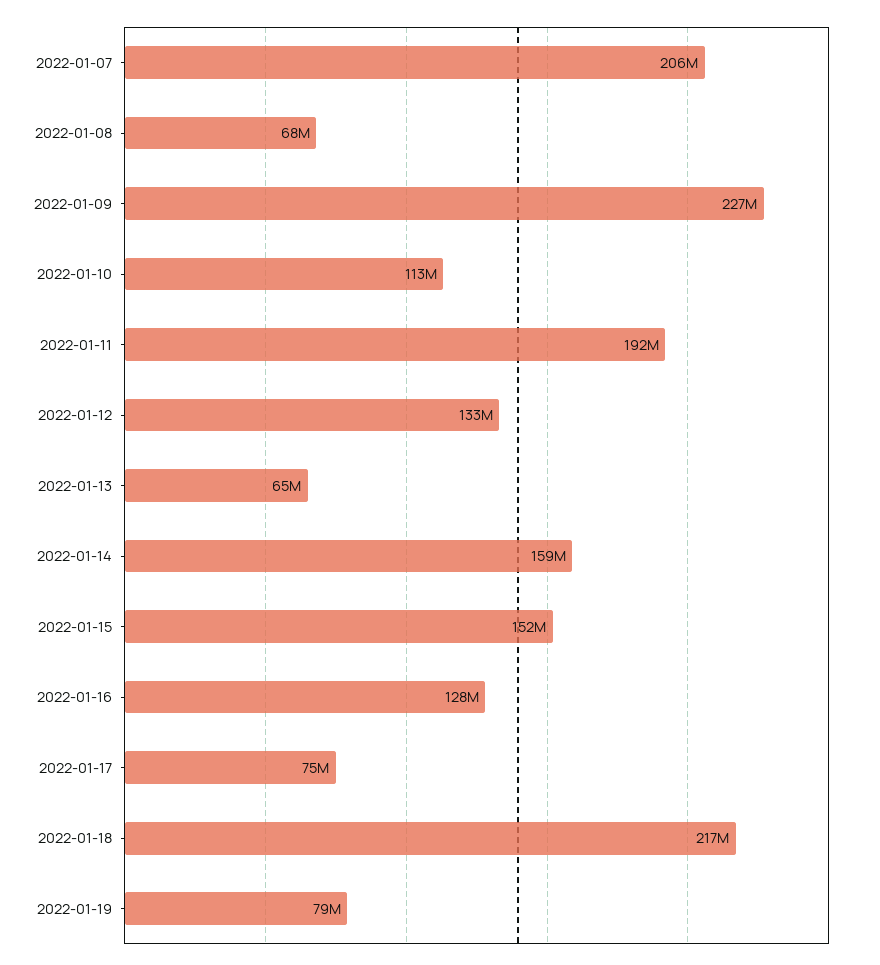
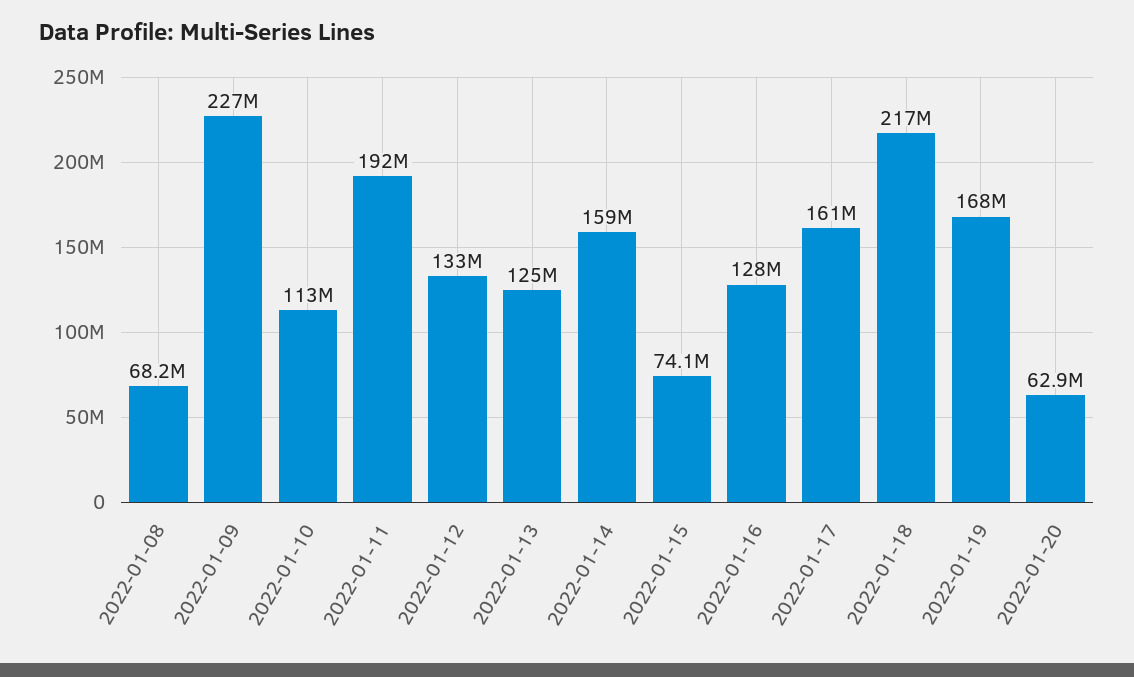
2022-01-07: 206000000 -> none
2022-01-13: 65000000 -> 125000000
2022-01-15: 152000000 -> 74100000
2022-01-17: 75000000 -> 161000000
2022-01-19: 79000000 -> 168000000
2022-01-20: none -> 62900000

